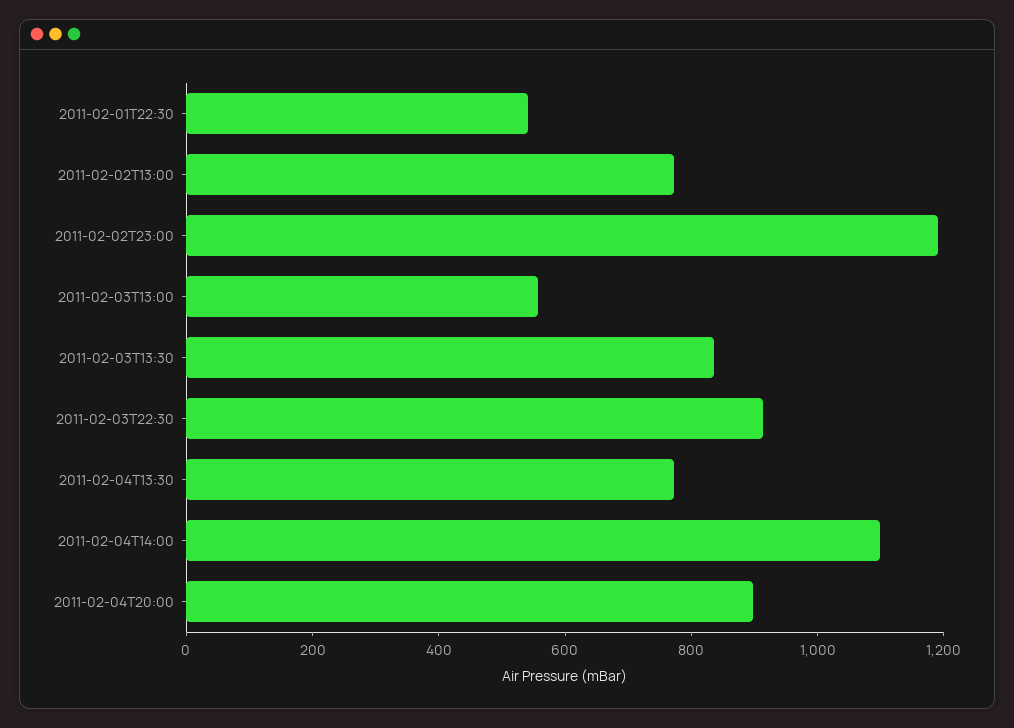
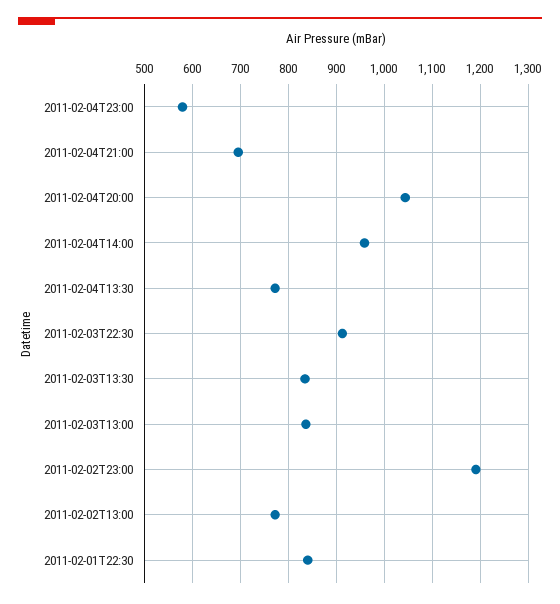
2011-02-01T22:30: 550 -> 840
2011-02-03T13:00: 550 -> 840
2011-02-04T14:00: 1100 -> 960
2011-02-04T20:00: 900 -> 1040
2011-02-04T23:00: none -> 580
2011-02-04T21:00: none -> 700

